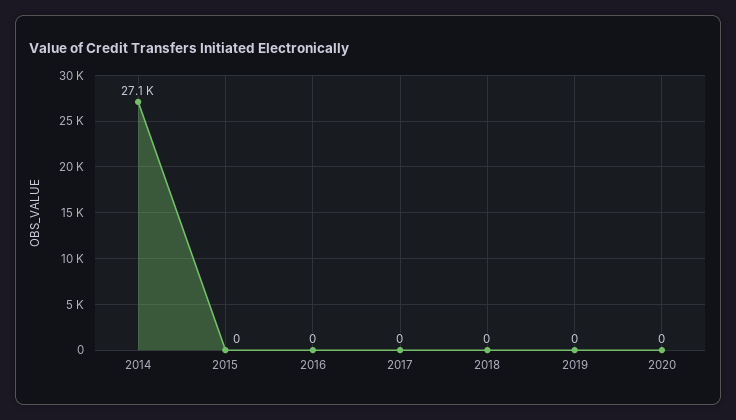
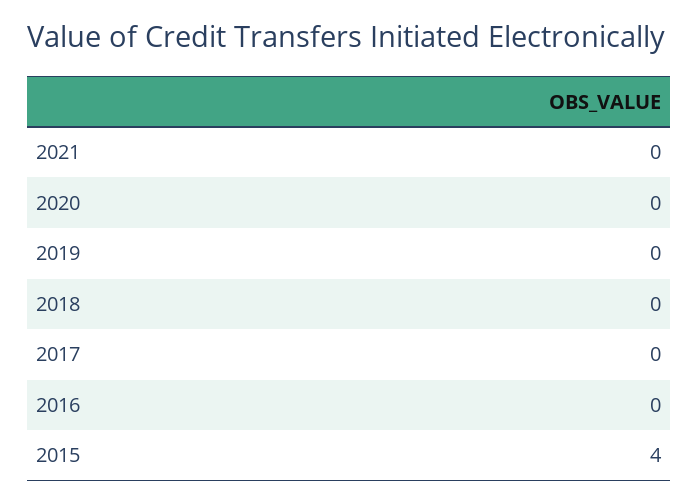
2014: 27100 -> none
2015: 0 -> 4
2021: none -> 0

